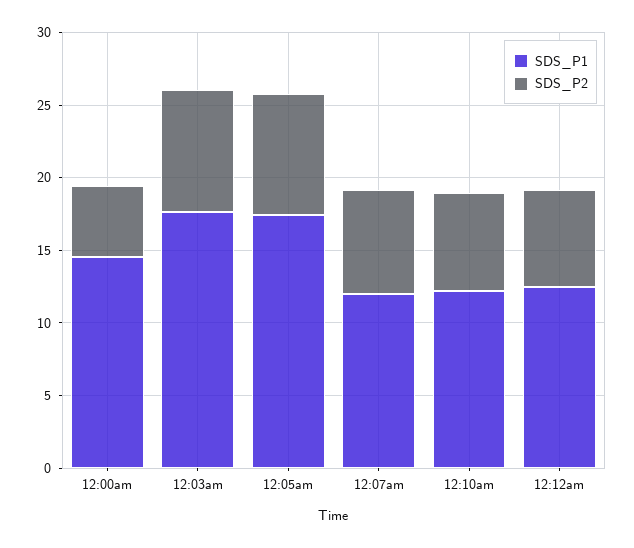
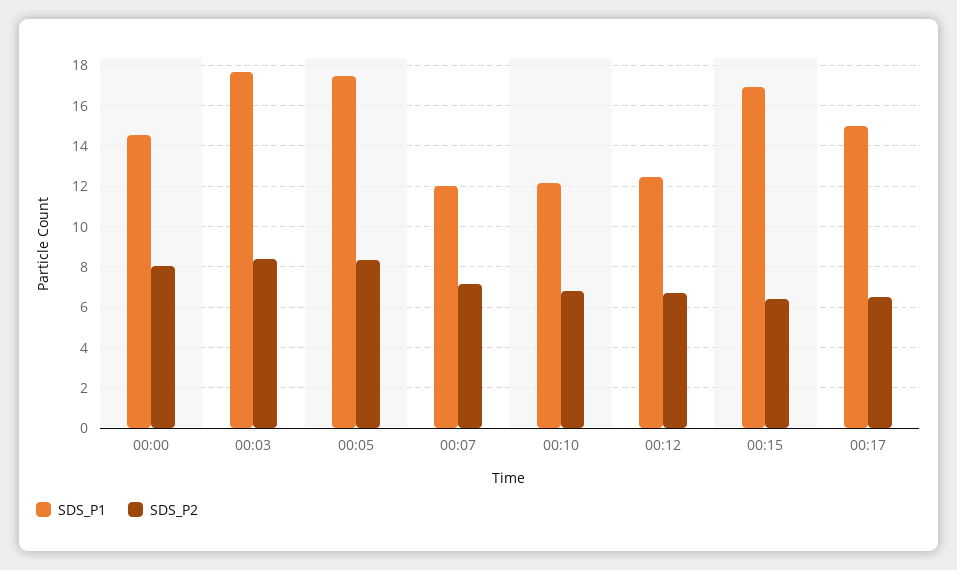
SDS_P2, 12:00am: 5 -> 8
SDS_P1, 00:15: none -> 17
SDS_P2, 00:15: none -> 6.5
SDS_P1, 00:17: none -> 15
SDS_P2, 00:17: none -> 6.5

